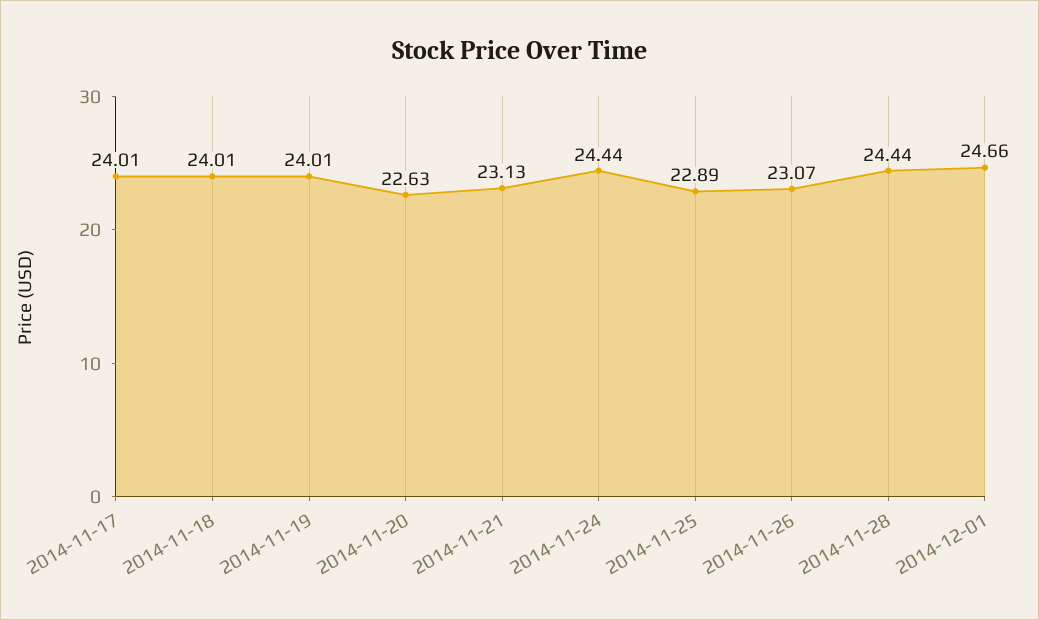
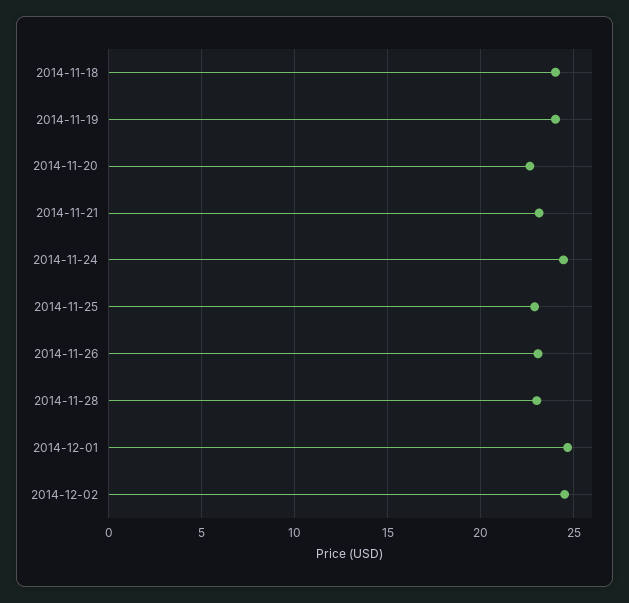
2014-11-17: 24.01 -> none
2014-11-28: 24.44 -> 23
2014-12-02: none -> 24.5

